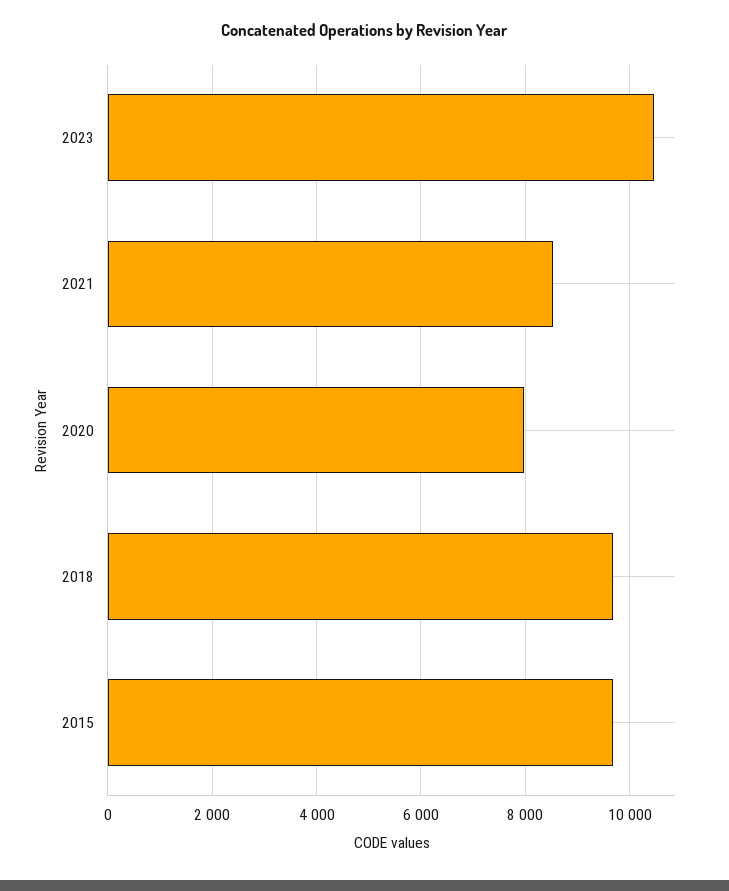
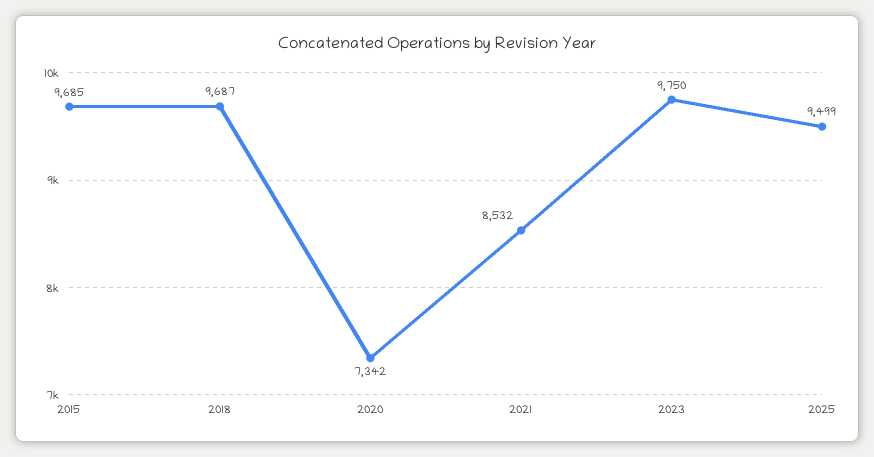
2023: 10400 -> 9750
2020: 8000 -> 7342
2025: none -> 9499

